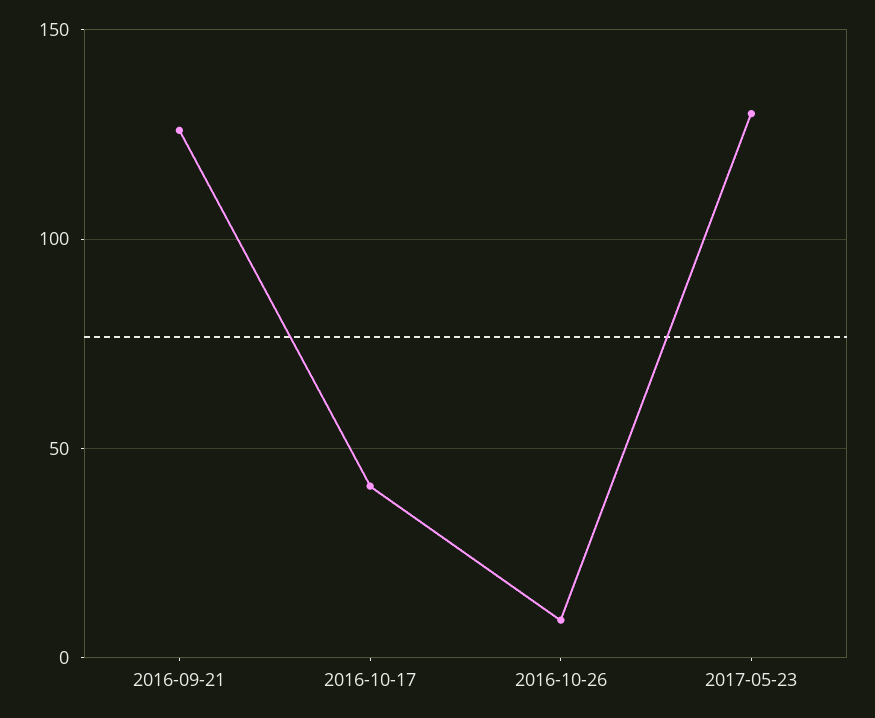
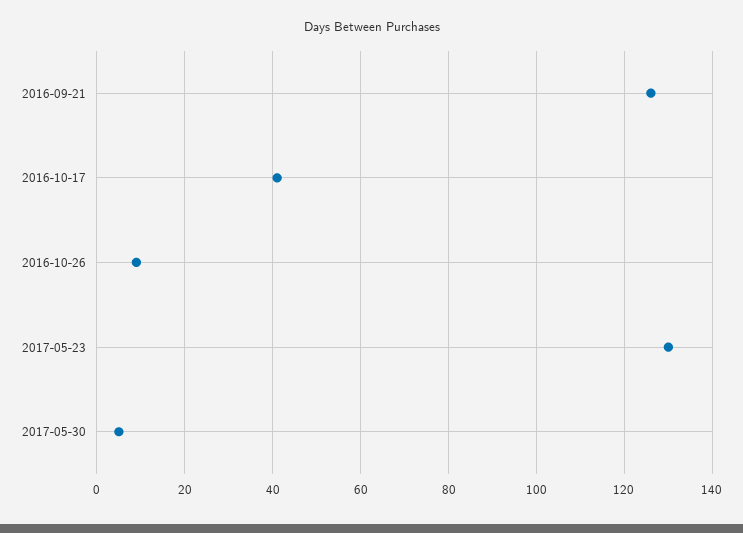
2017-05-30: none -> 5

